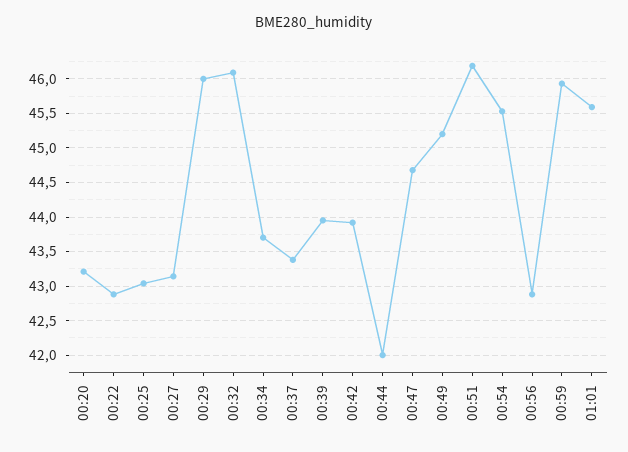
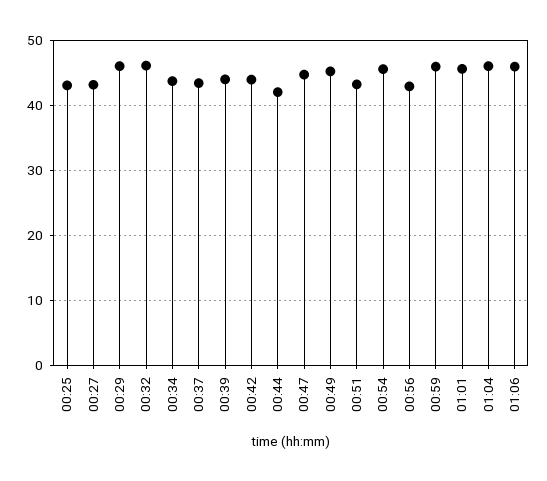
00:20: 43.2 -> none
00:22: 42.9 -> none
00:51: 46.2 -> 43
01:04: none -> 46
01:06: none -> 46

